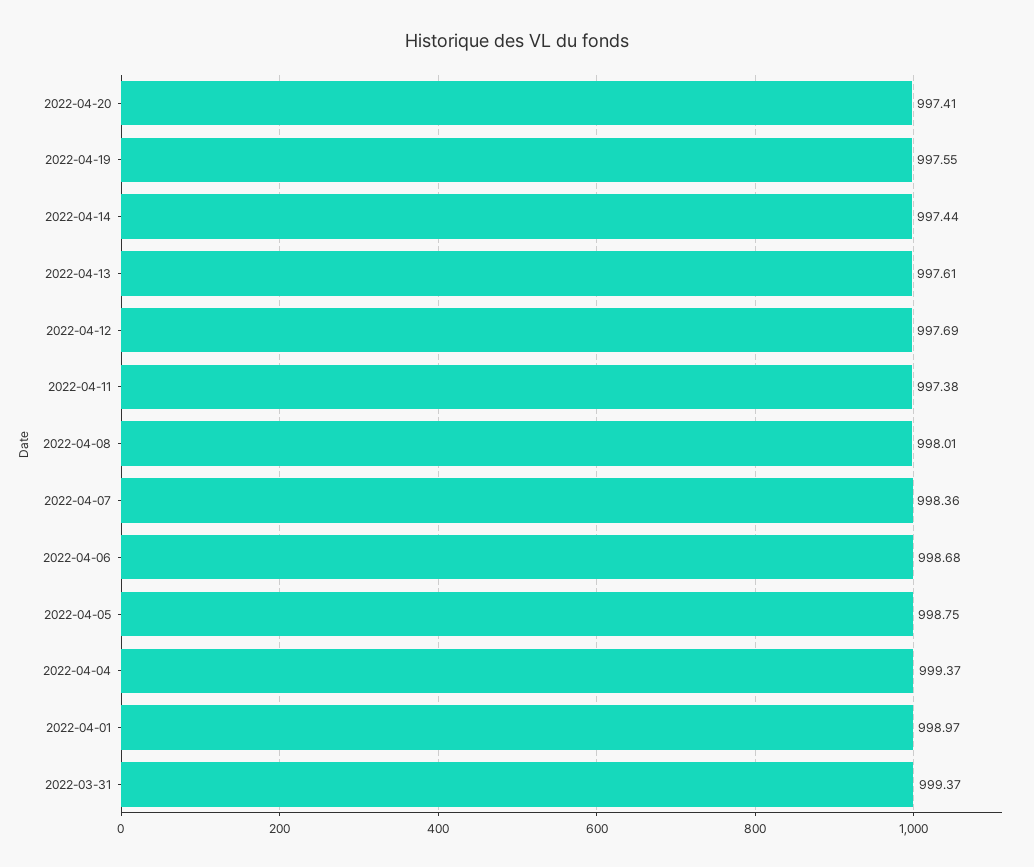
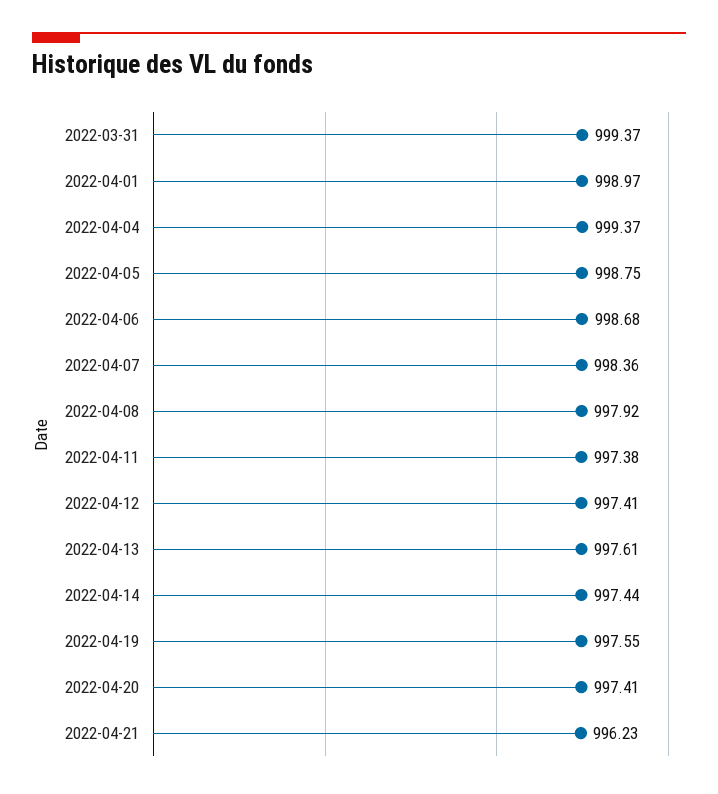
2022-04-12: 997.69 -> 997.41
2022-04-08: 998.01 -> 997.92
2022-04-21: none -> 996.23

